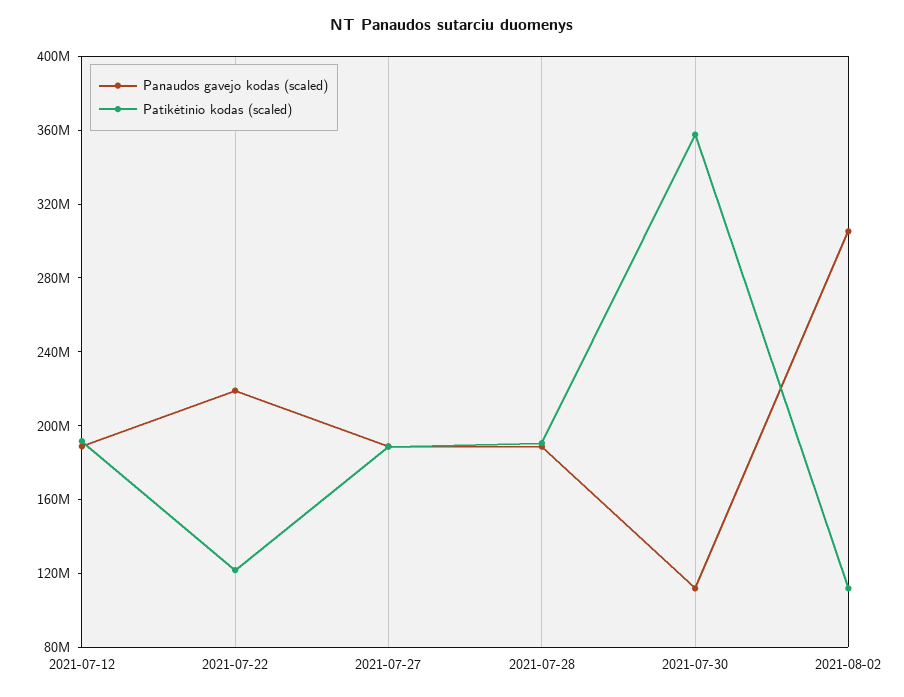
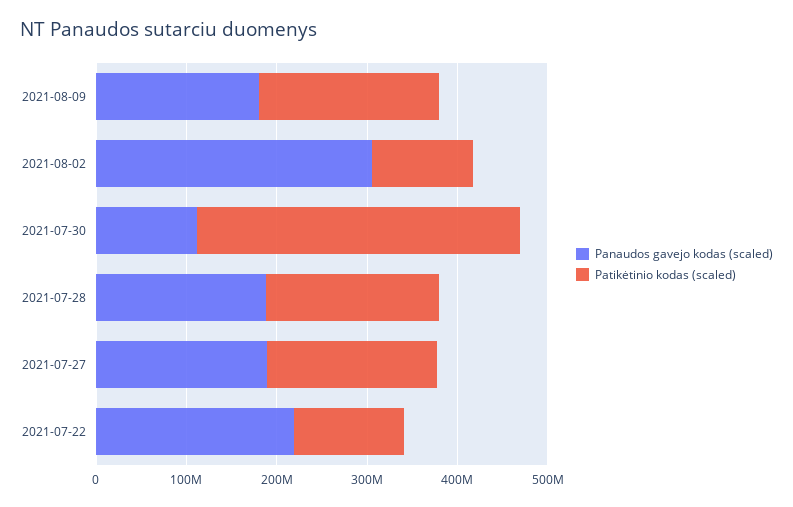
Panaudos gavejo kodas (scaled), 2021-07-12: 190000000 -> none
Patikėtinio kodas (scaled), 2021-07-12: 190000000 -> none
Panaudos gavejo kodas (scaled), 2021-08-09: none -> 180000000
Patikėtinio kodas (scaled), 2021-08-09: none -> 200000000

